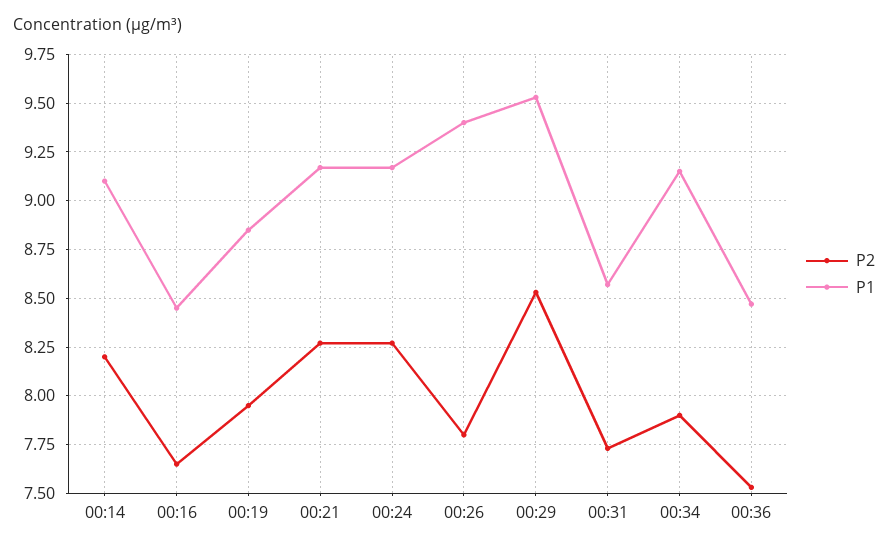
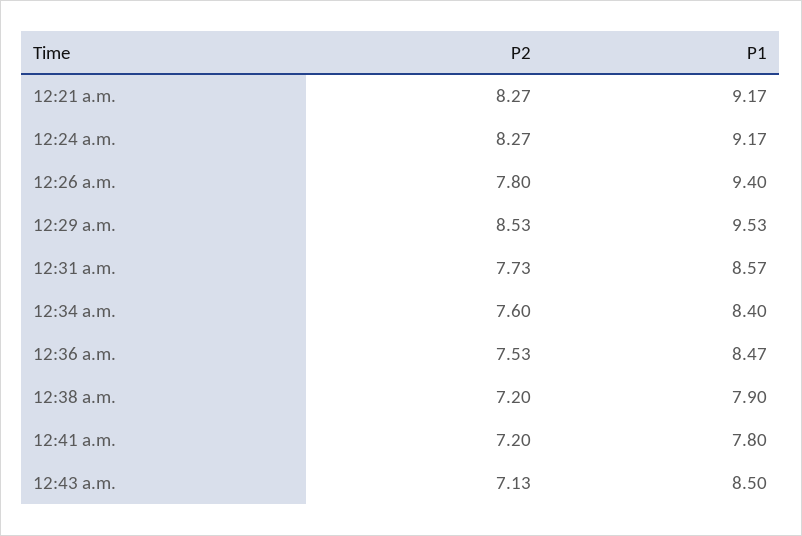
P2, 00:14: 8.2 -> none
P1, 00:14: 9.1 -> none
P2, 00:16: 7.65 -> none
P1, 00:16: 8.45 -> none
P2, 00:19: 7.95 -> none
P1, 00:19: 8.85 -> none
P2, 00:34: 7.9 -> 7.6
P1, 00:34: 9.15 -> 8.4
P2, 12:38 a.m.: none -> 7.2
P1, 12:38 a.m.: none -> 7.9
P2, 12:41 a.m.: none -> 7.2
P1, 12:41 a.m.: none -> 7.8
P2, 12:43 a.m.: none -> 7.13
P1, 12:43 a.m.: none -> 8.5

